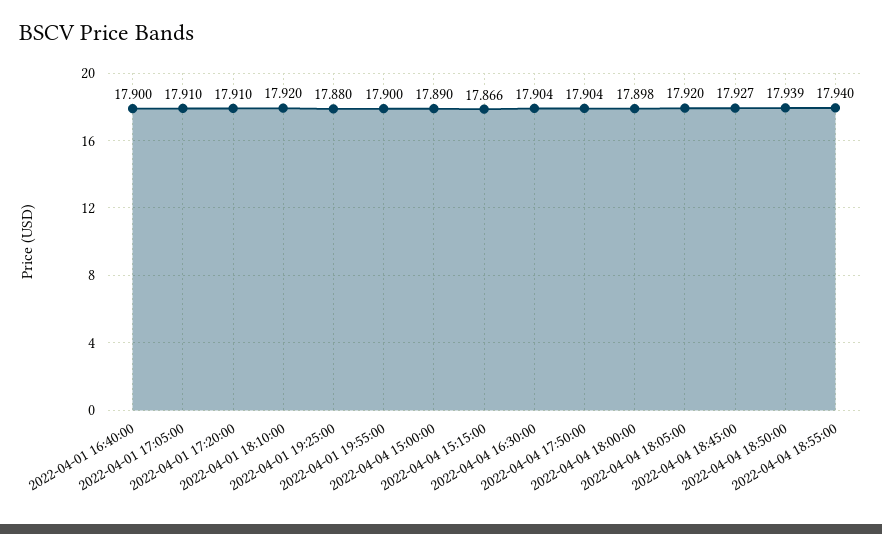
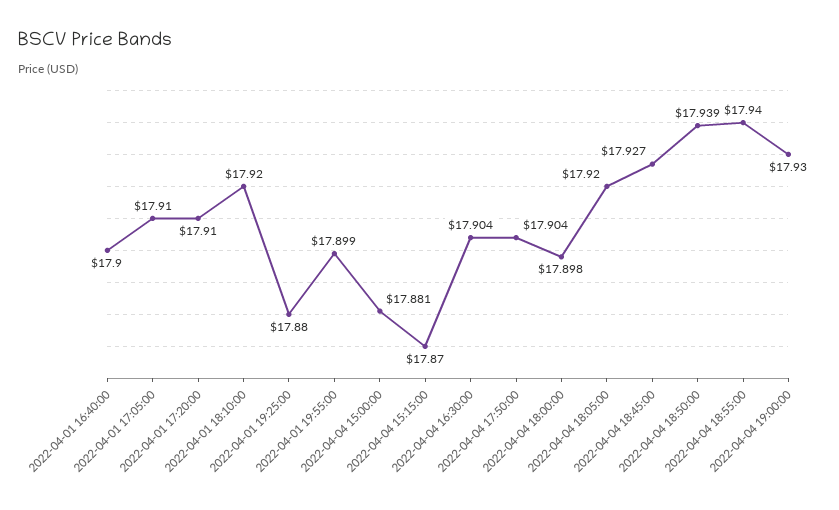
2022-04-01 19:55:00: 17.9 -> 17.899
2022-04-04 15:00:00: 17.89 -> 17.881
2022-04-04 15:15:00: 17.866 -> 17.87
2022-04-04 19:00:00: none -> 17.93

